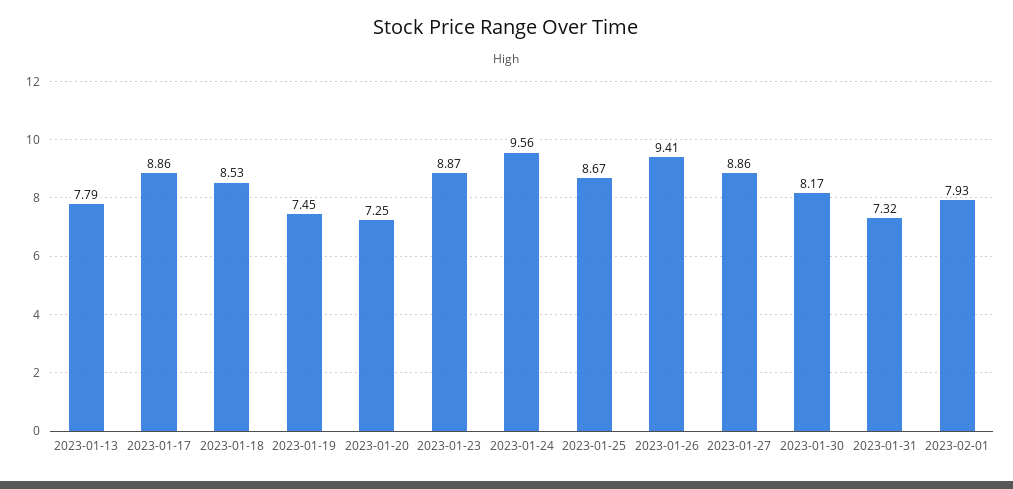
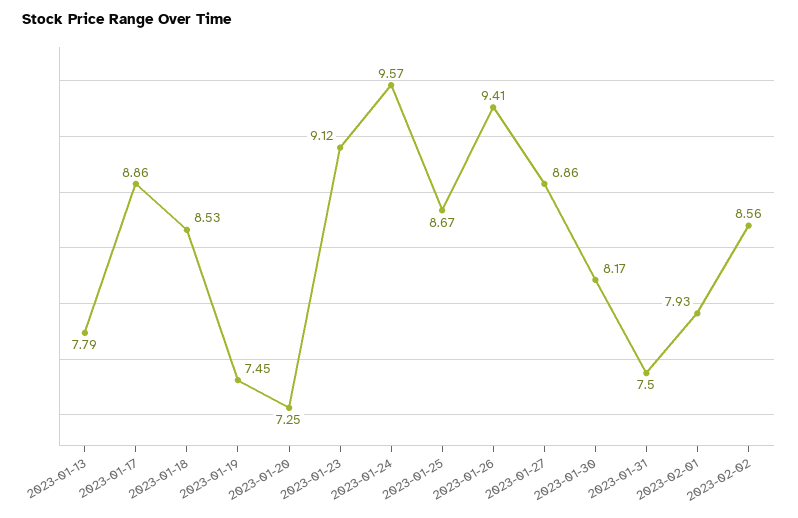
2023-01-23: 8.87 -> 9.12
2023-01-24: 9.56 -> 9.57
2023-01-31: 7.32 -> 7.5
2023-02-02: none -> 8.56

